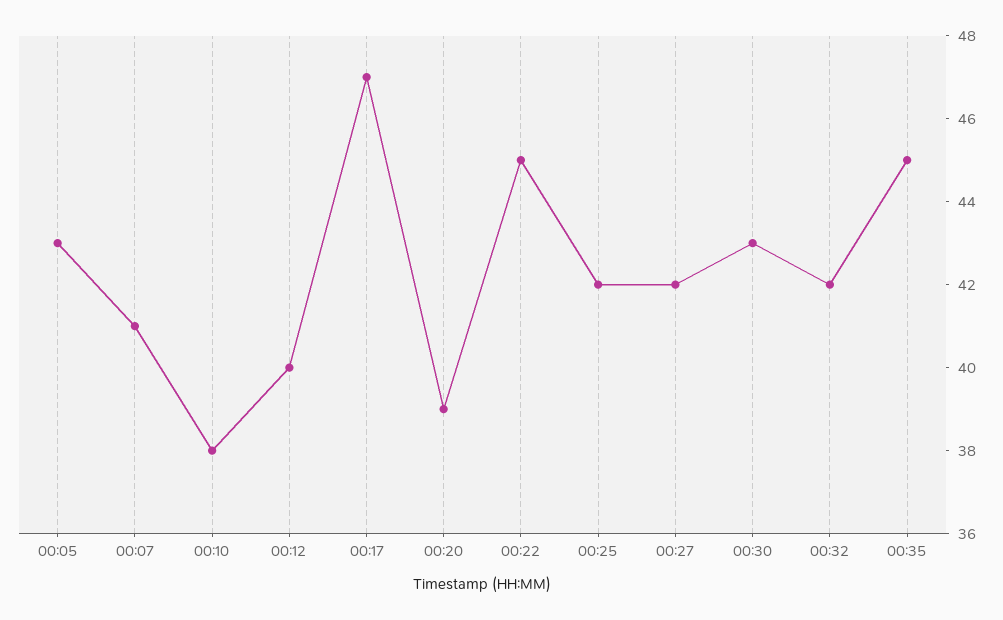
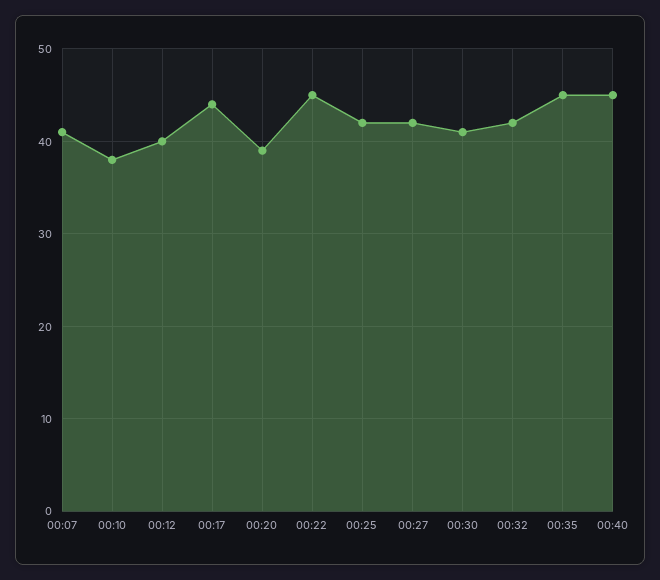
00:05: 43 -> none
00:17: 47 -> 44
00:30: 43 -> 41
00:40: none -> 45

